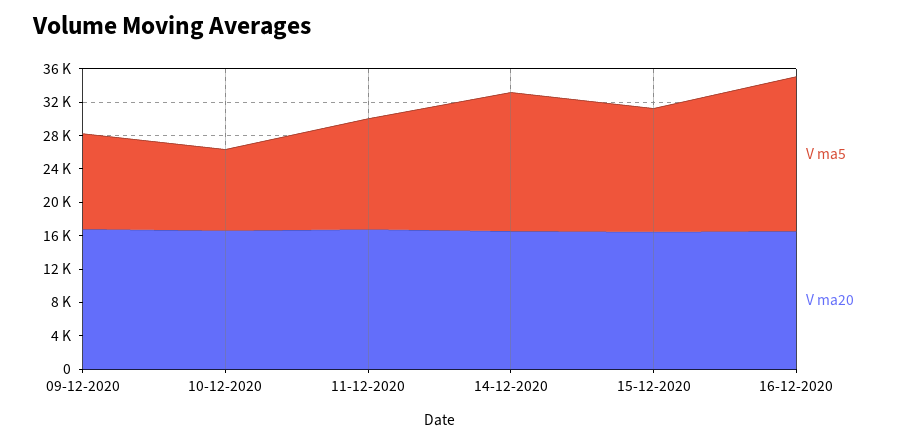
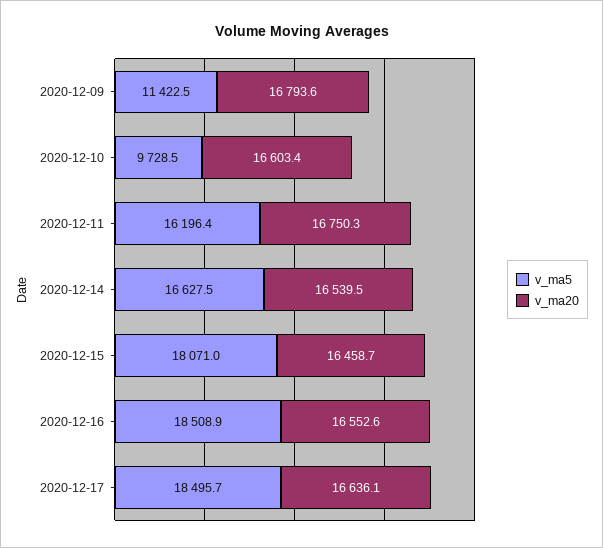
V ma5, 11-12-2020: 13000 -> 16196.4
V ma5, 15-12-2020: 15000 -> 18071
V ma5, 2020-12-17: none -> 18495.7
V ma20, 2020-12-17: none -> 16636.1

